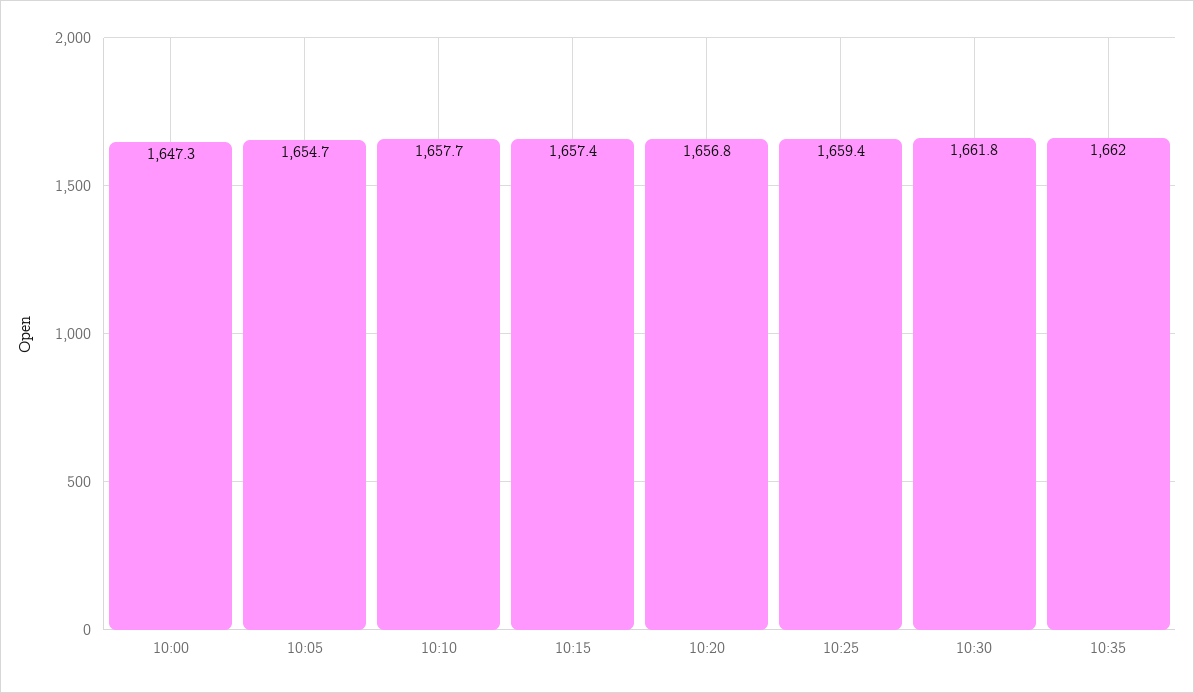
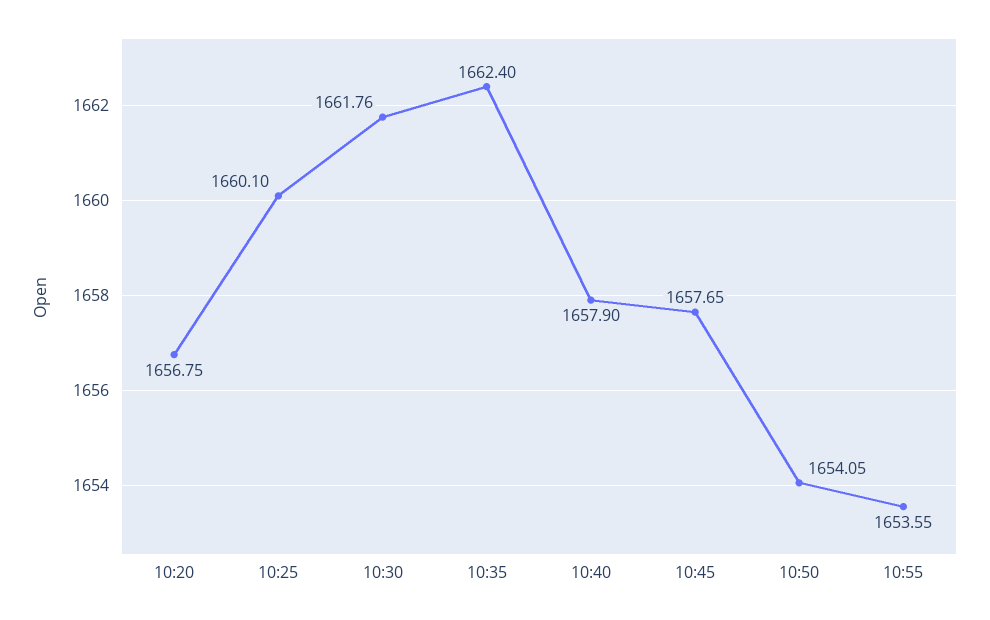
10:00: 1647.3 -> none
10:05: 1654.7 -> none
10:10: 1657.7 -> none
10:15: 1657.4 -> none
10:25: 1659.4 -> 1660.1
10:35: 1662 -> 1662.4
10:40: none -> 1657.9
10:45: none -> 1657.65
10:50: none -> 1654.05
10:55: none -> 1653.55

